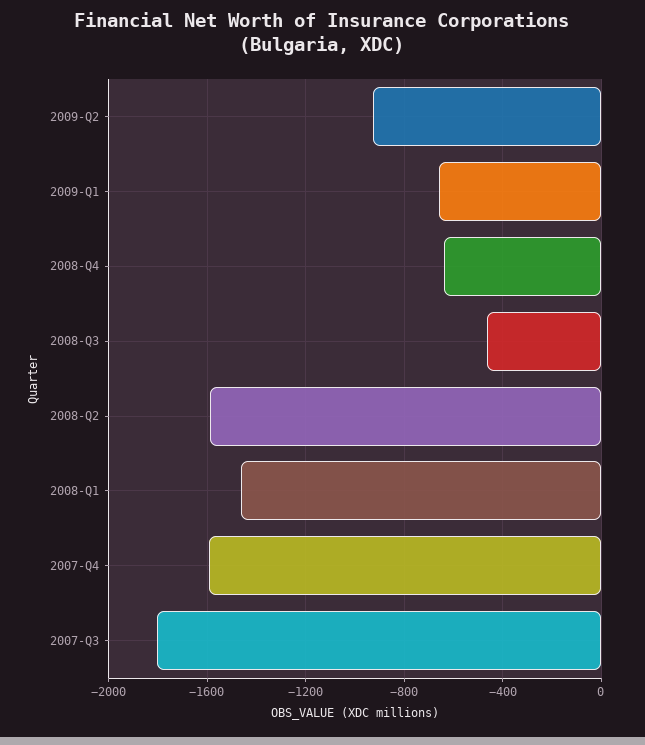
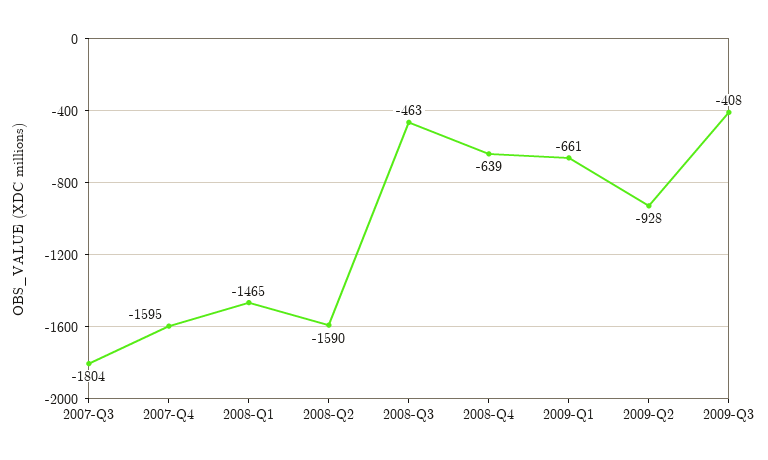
2009-Q3: none -> -408

